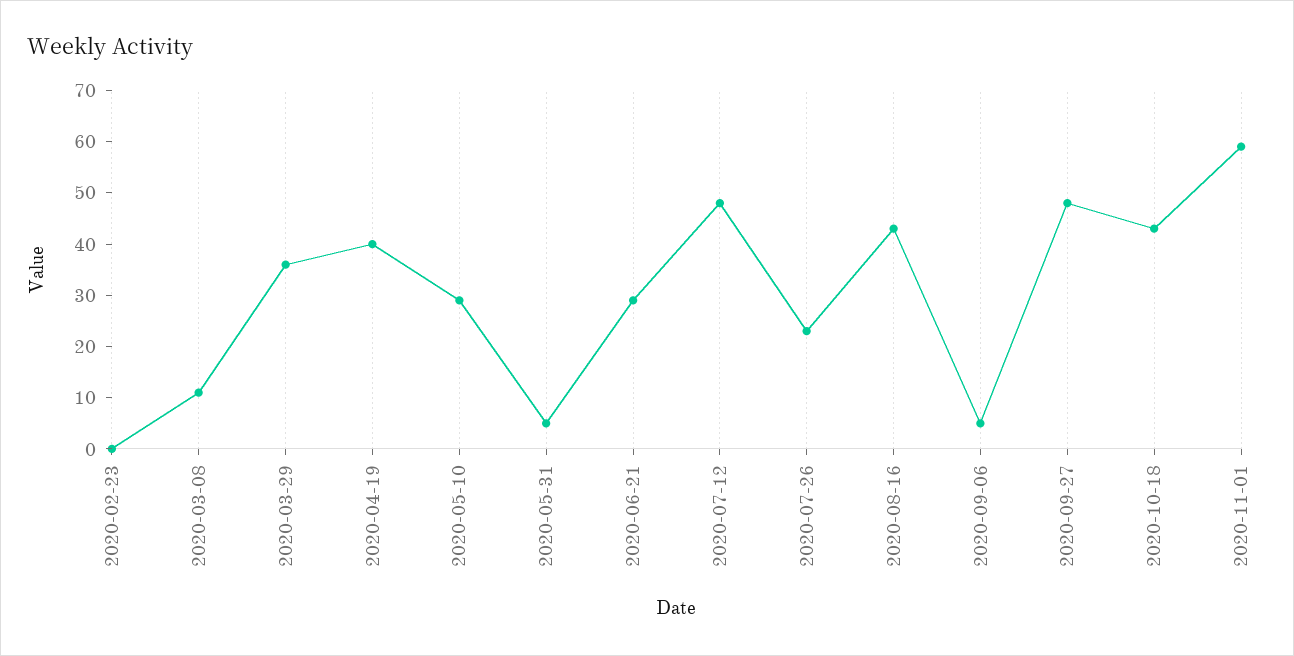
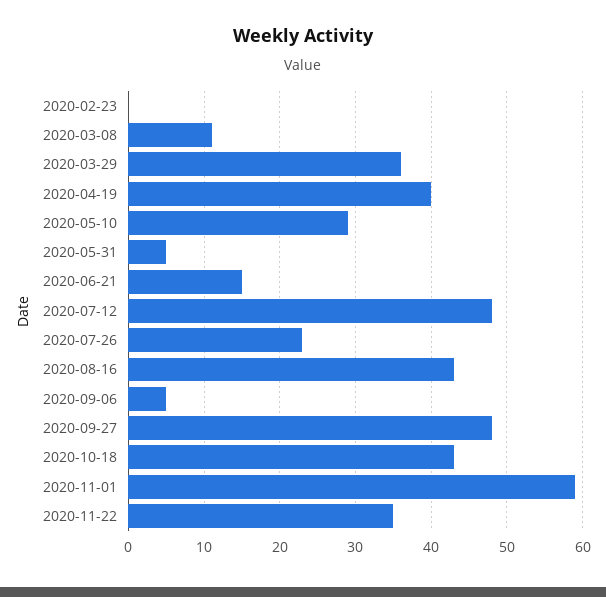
2020-06-21: 30 -> 15
2020-11-22: none -> 35

